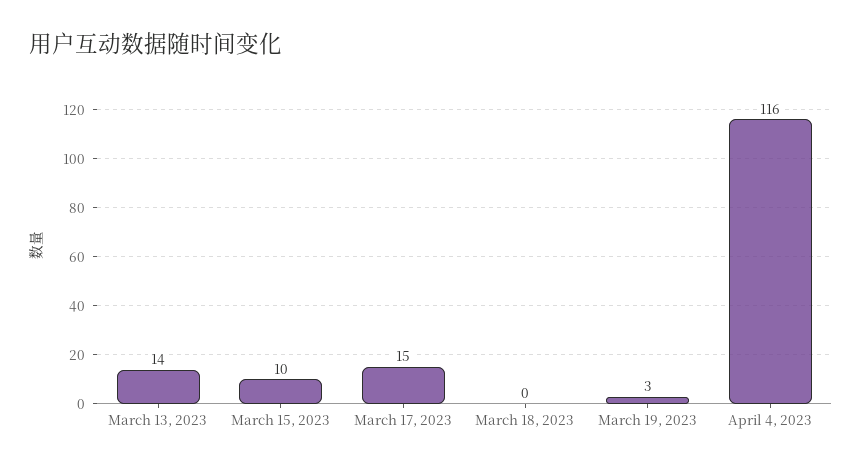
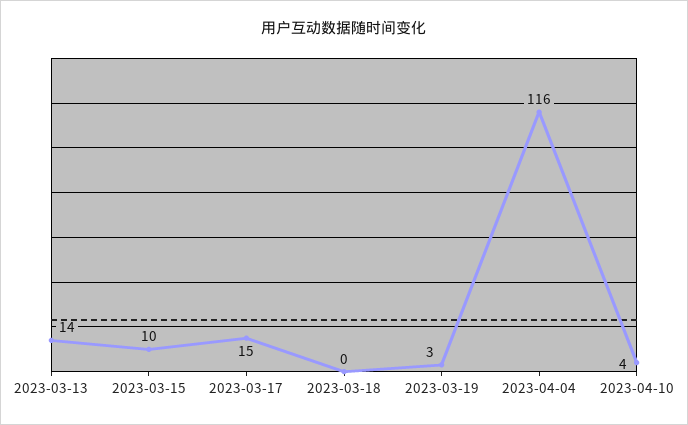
2023-04-10: none -> 4

